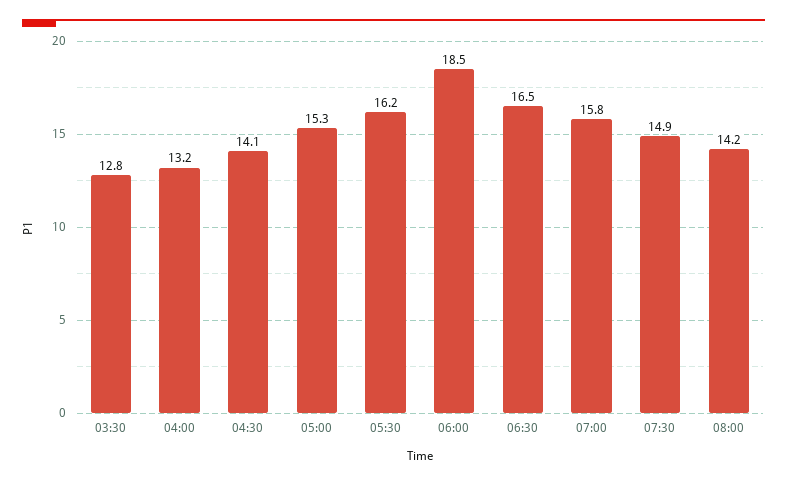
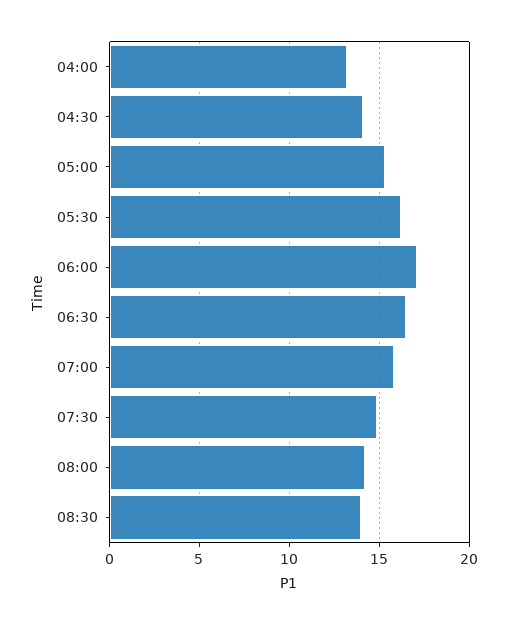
03:30: 12.8 -> none
06:00: 18.5 -> 17
08:30: none -> 14

